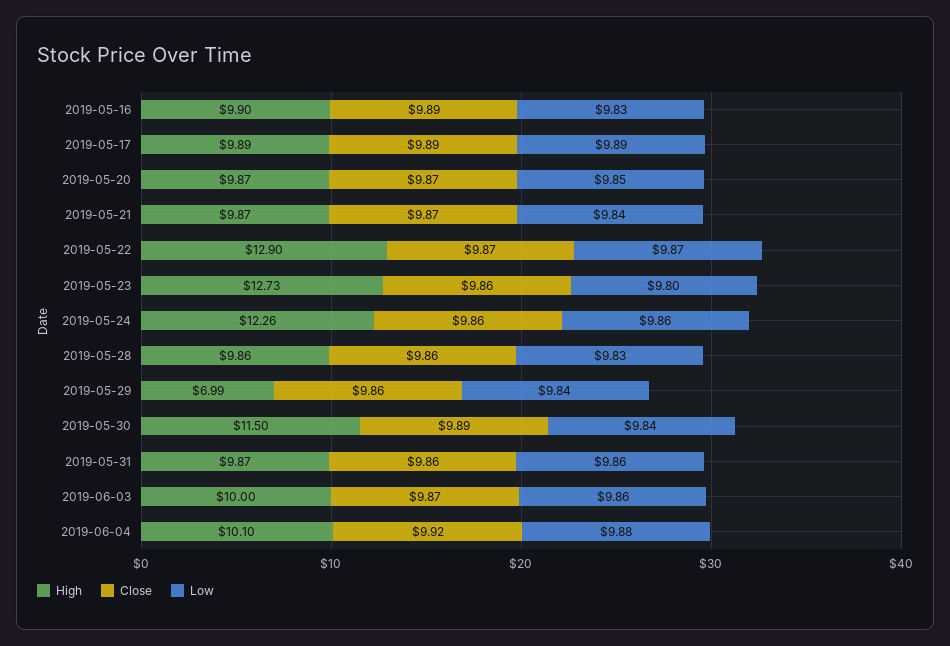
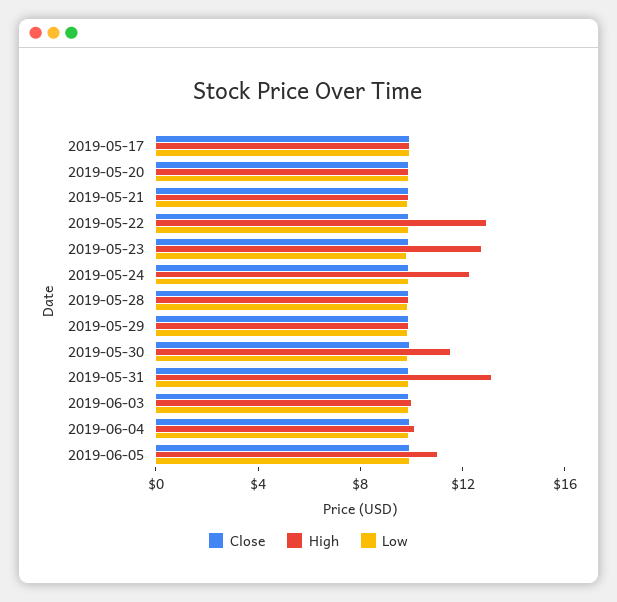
High, 2019-05-16: 9.9 -> none
Close, 2019-05-16: 9.89 -> none
Low, 2019-05-16: 9.83 -> none
High, 2019-05-29: 6.99 -> 10
High, 2019-05-31: 9.87 -> 13
Close, 2019-06-05: none -> 10
High, 2019-06-05: none -> 11
Low, 2019-06-05: none -> 10

